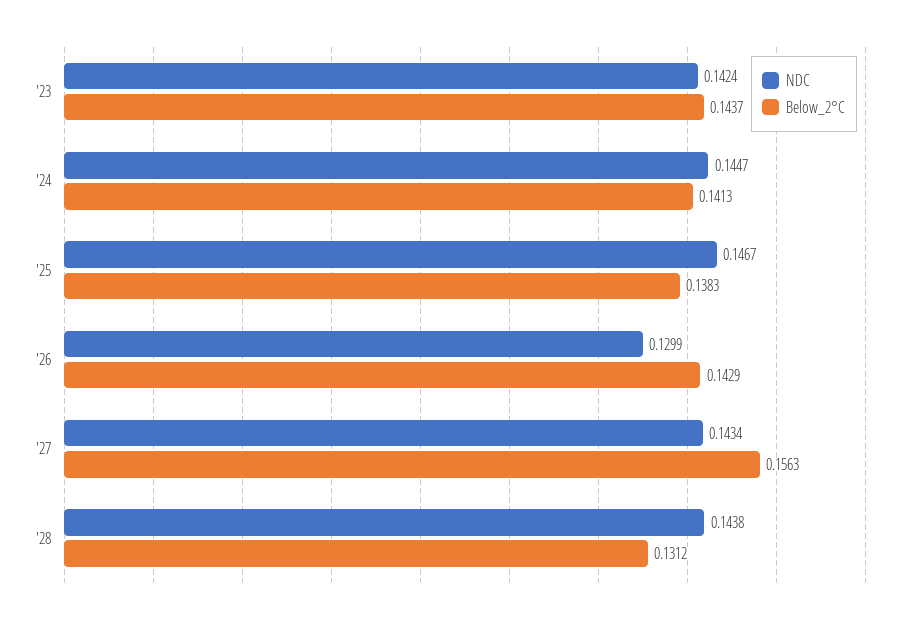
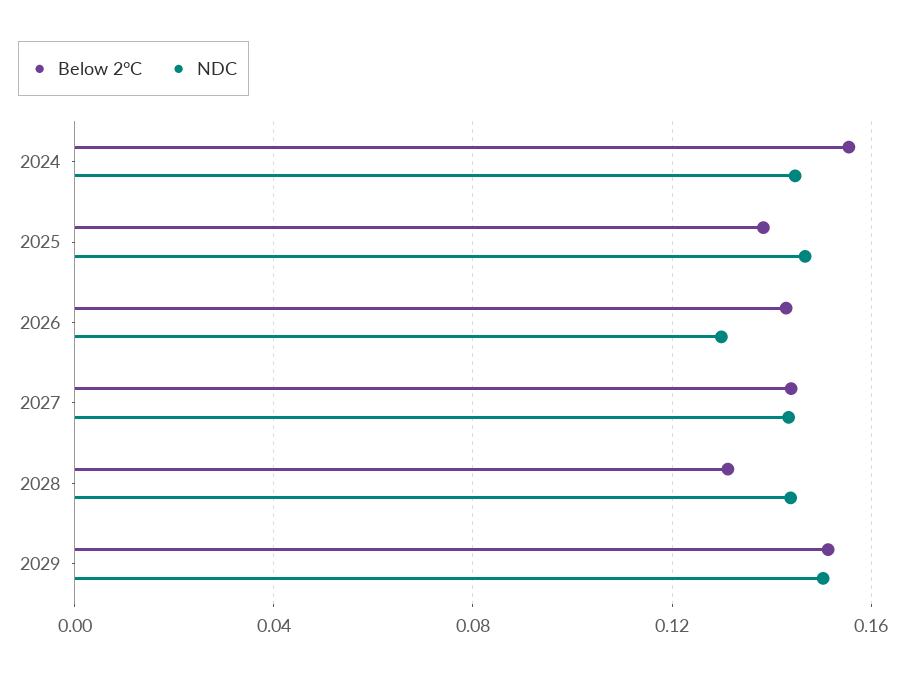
NDC, '23: 0.1424 -> none
Below_2°C, '23: 0.1437 -> none
Below_2°C, '24: 0.1413 -> 0.155
Below_2°C, '27: 0.1563 -> 0.145
Below_2°C, 2029: none -> 0.15
NDC, 2029: none -> 0.15

